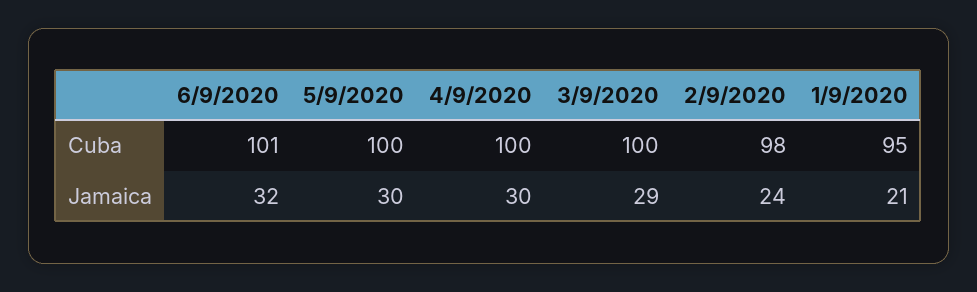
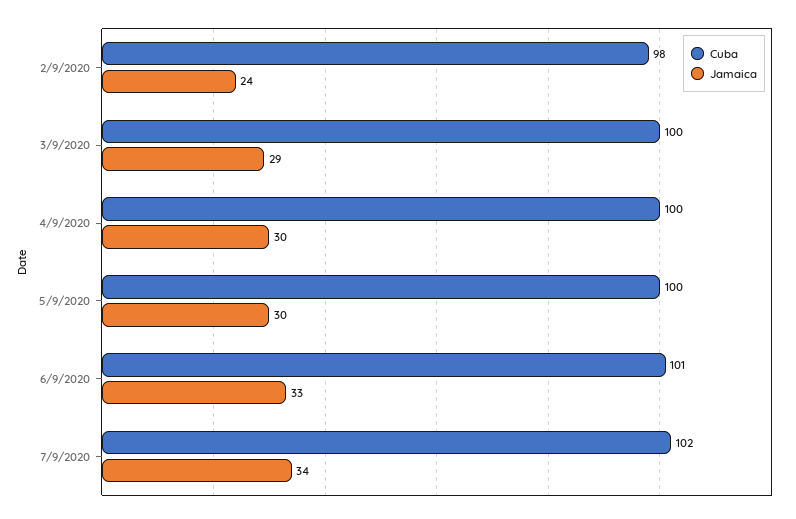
Cuba, 1/9/2020: 95 -> none
Jamaica, 6/9/2020: 32 -> 33
Jamaica, 1/9/2020: 21 -> none
Cuba, 7/9/2020: none -> 102
Jamaica, 7/9/2020: none -> 34

